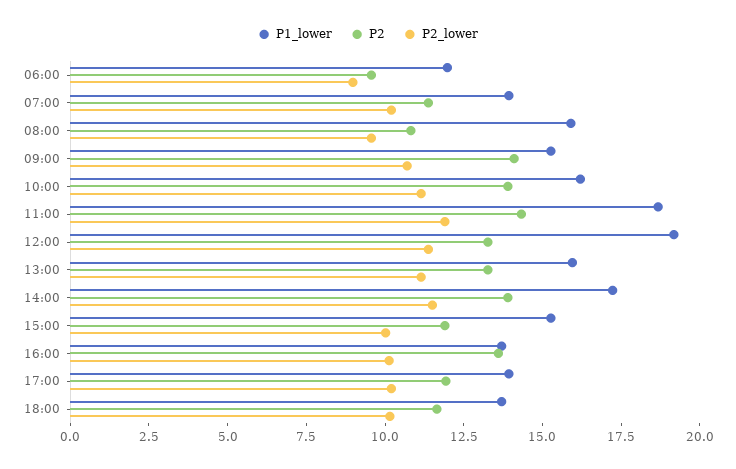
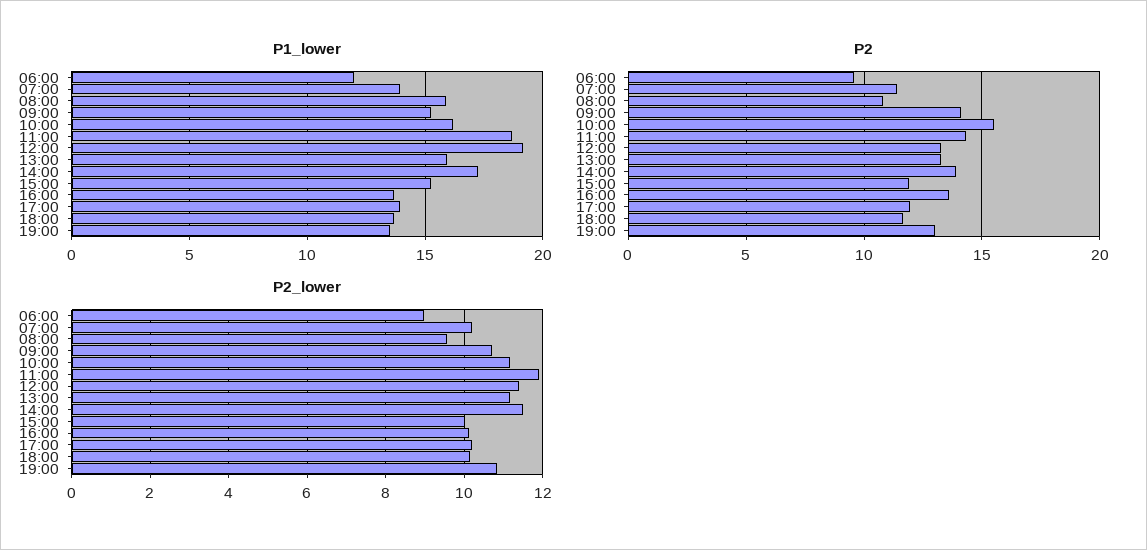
P2, 10:00: 14 -> 15.5
P1_lower, 19:00: none -> 13.5
P2, 19:00: none -> 13
P2_lower, 19:00: none -> 10.8

